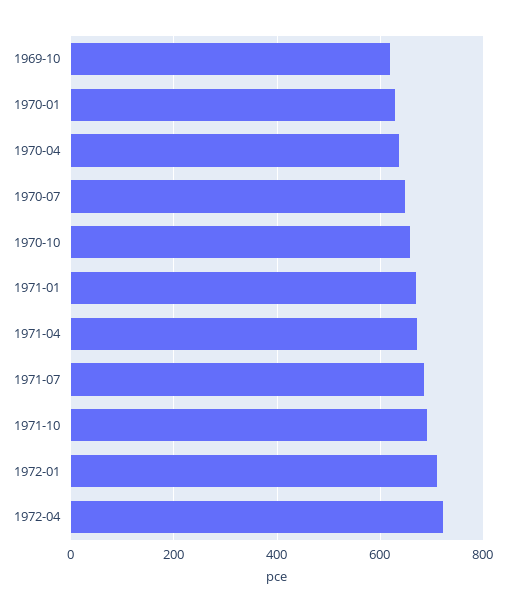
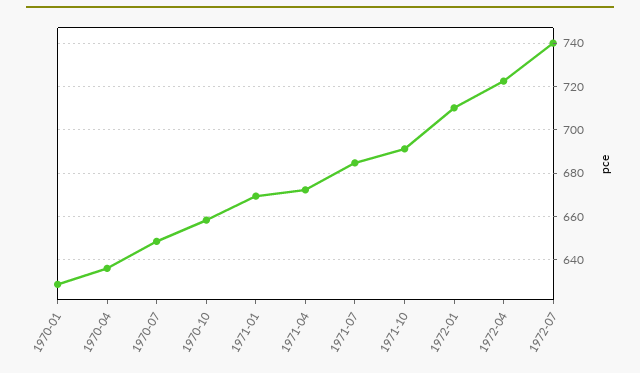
1969-10: 620 -> none
1972-07: none -> 740

